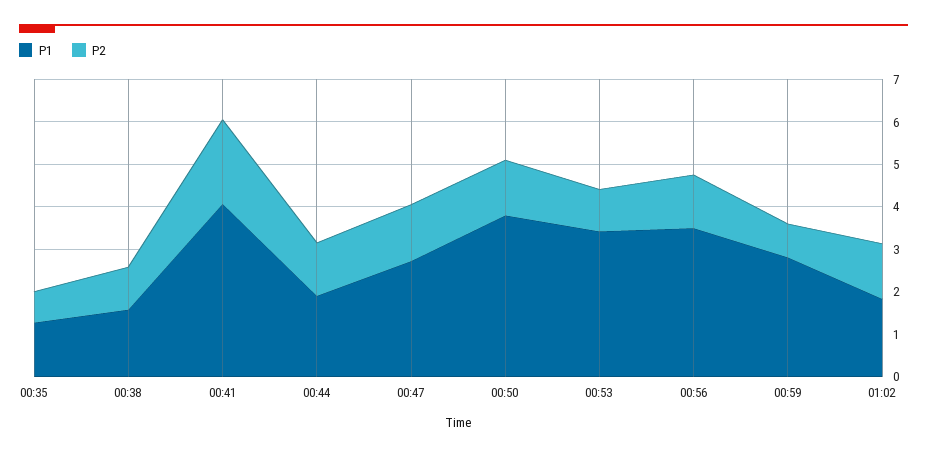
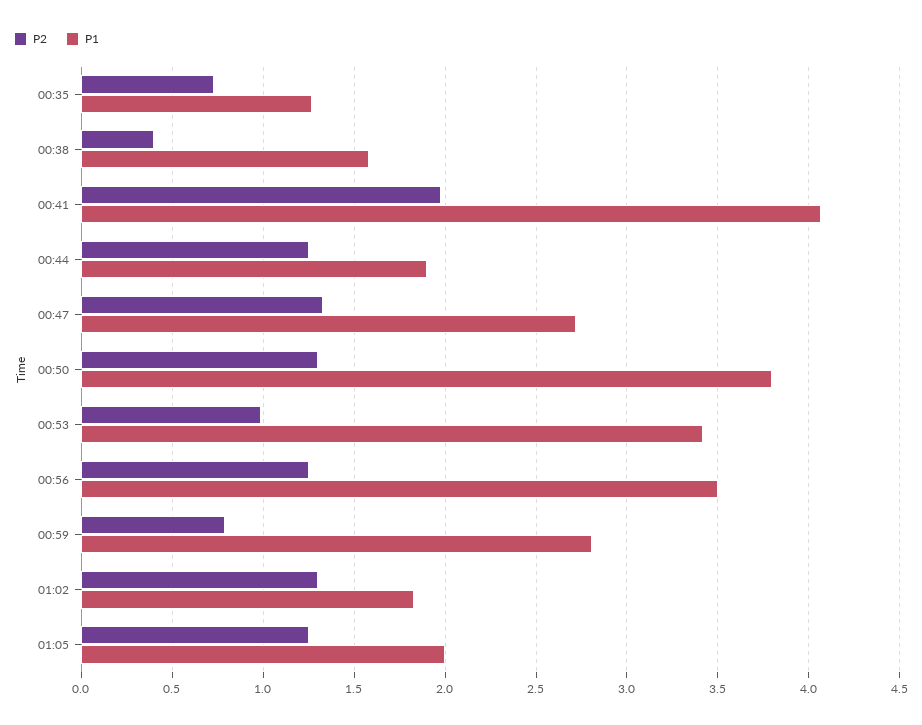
P2, 00:38: 1 -> 0.4
P2, 01:05: none -> 1.25
P1, 01:05: none -> 2

